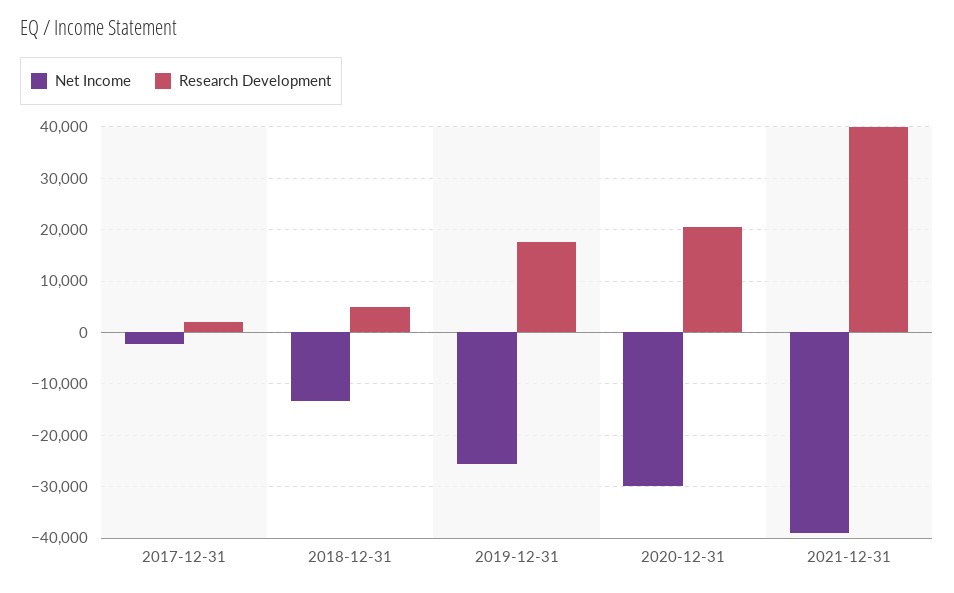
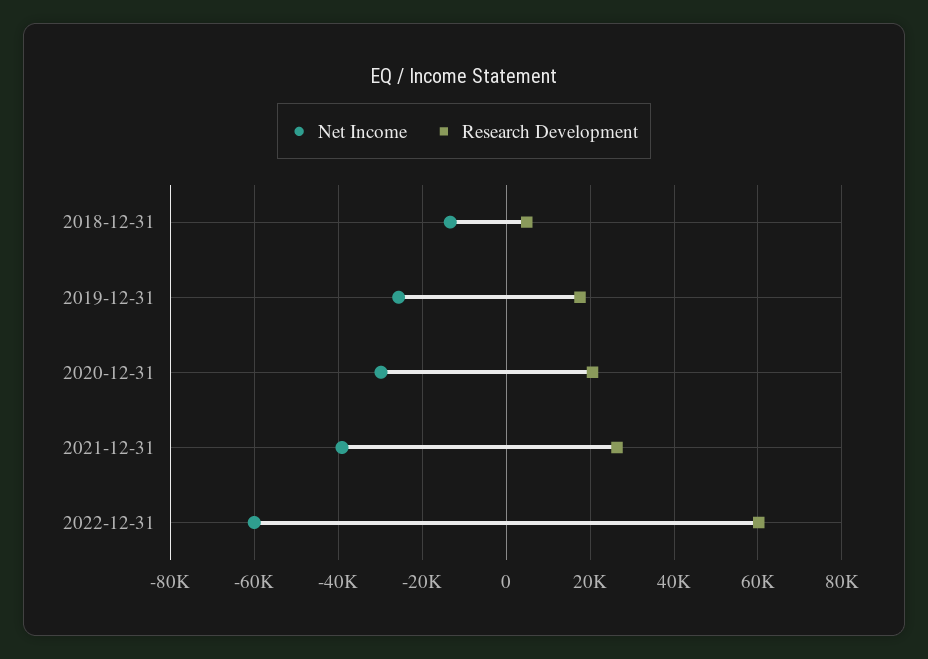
Net Income, 2017-12-31: -2000 -> none
Research Development, 2017-12-31: 2000 -> none
Research Development, 2021-12-31: 40000 -> 26000
Net Income, 2022-12-31: none -> -60000
Research Development, 2022-12-31: none -> 60000

